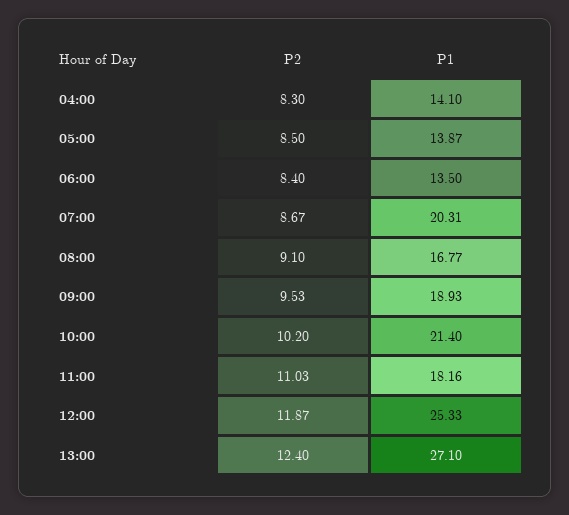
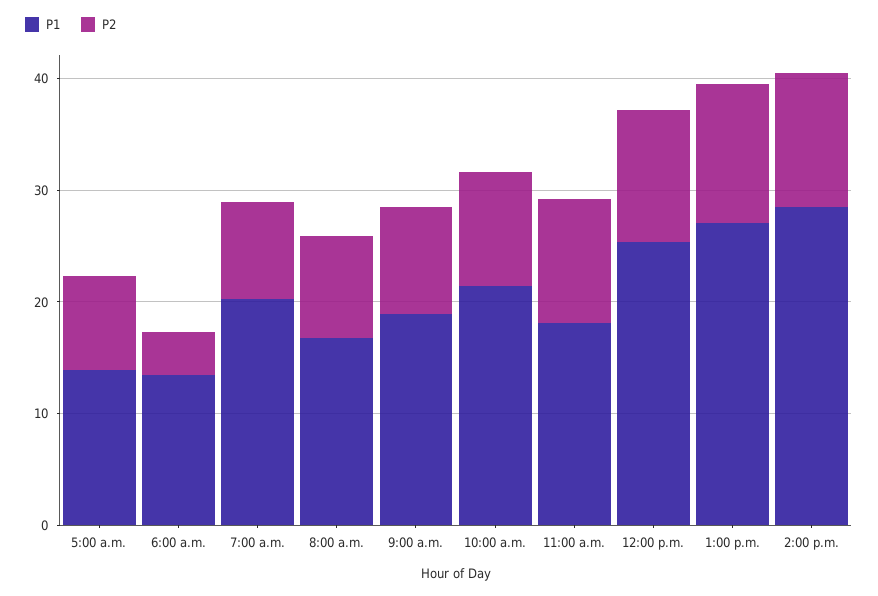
P2, 04:00: 8.3 -> none
P1, 04:00: 14.1 -> none
P2, 06:00: 8.4 -> 4
P1, 2:00 p.m.: none -> 28
P2, 2:00 p.m.: none -> 12

